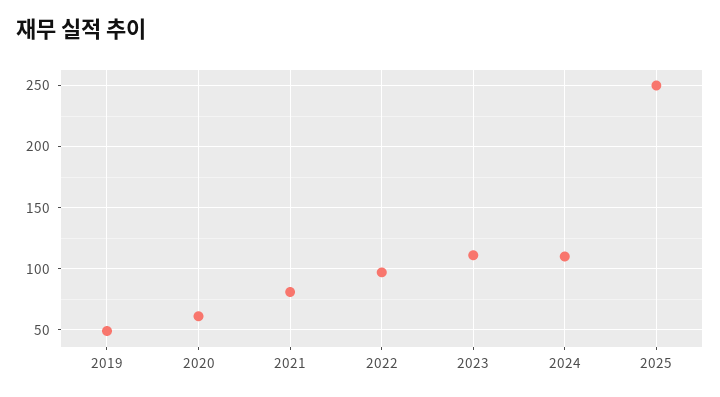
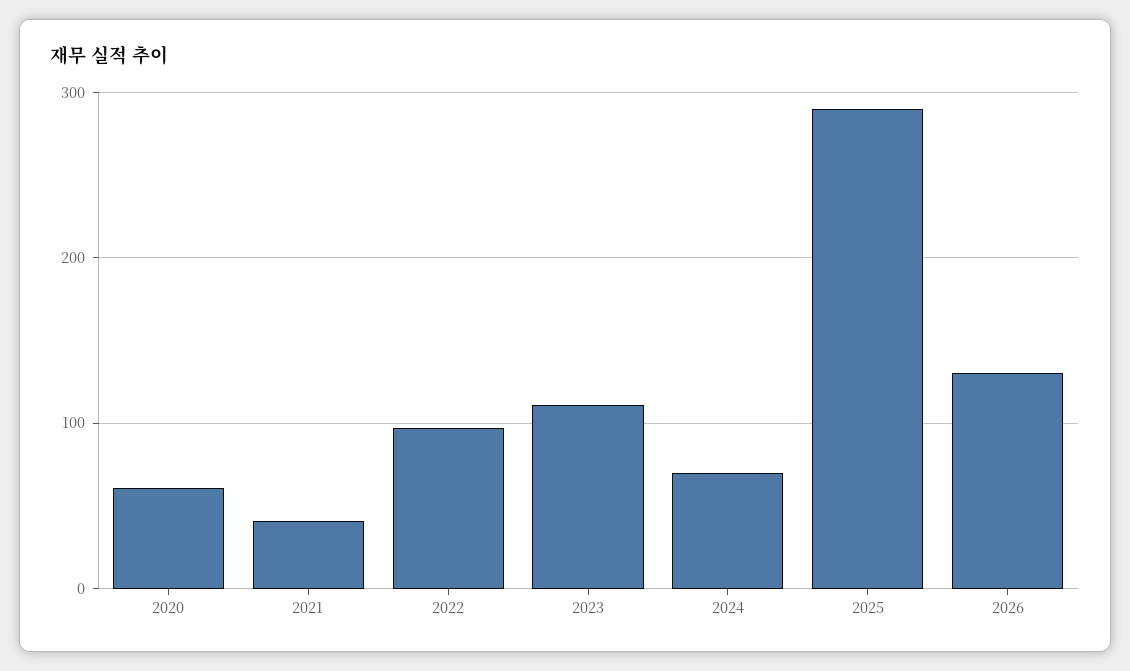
2019: 50 -> none
2021: 80 -> 40
2024: 110 -> 70
2025: 250 -> 290
2026: none -> 130

